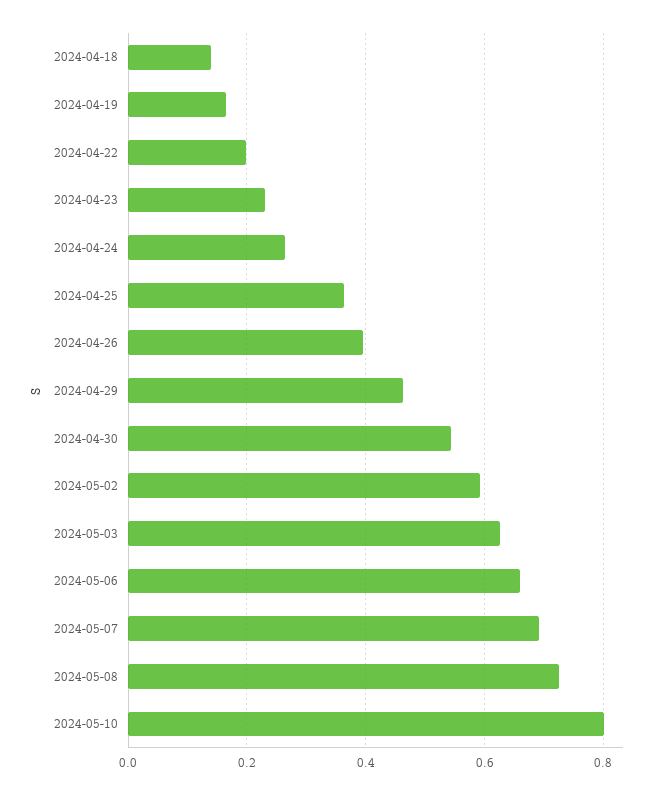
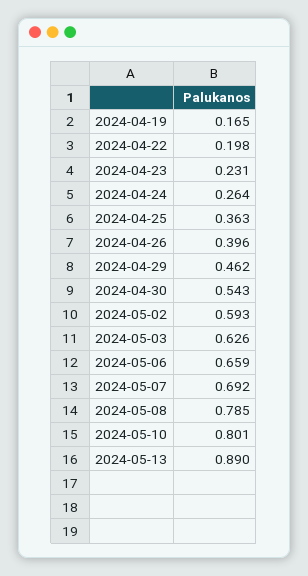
2024-04-18: 0.14 -> none
2024-05-08: 0.72 -> 0.785
2024-05-13: none -> 0.89

